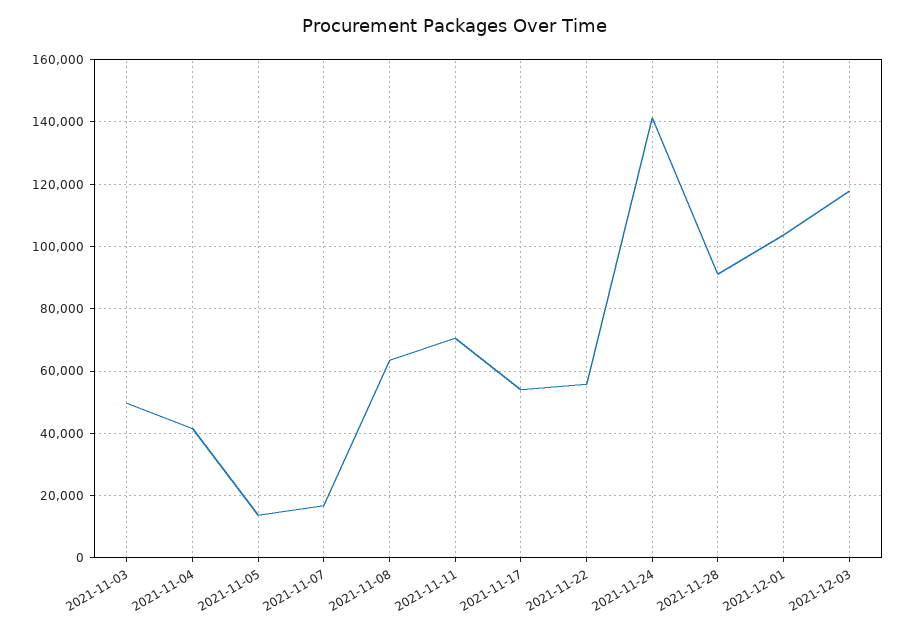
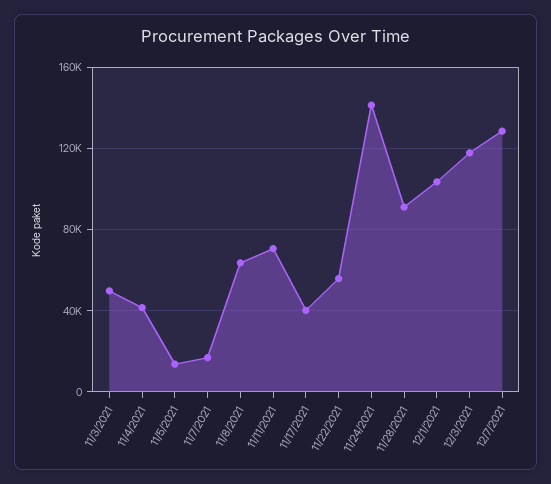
2021-11-17: 54000 -> 40000
12/7/2021: none -> 130000

